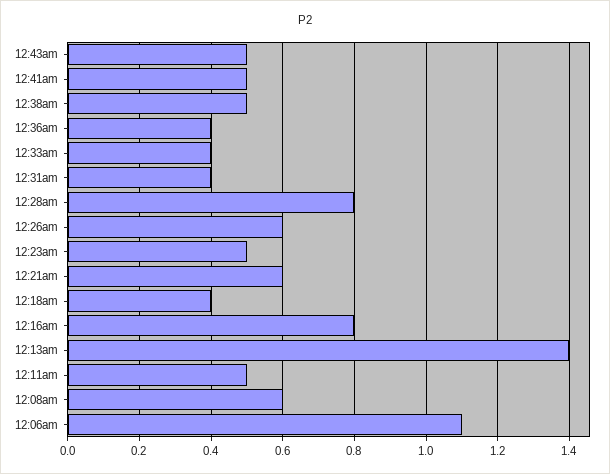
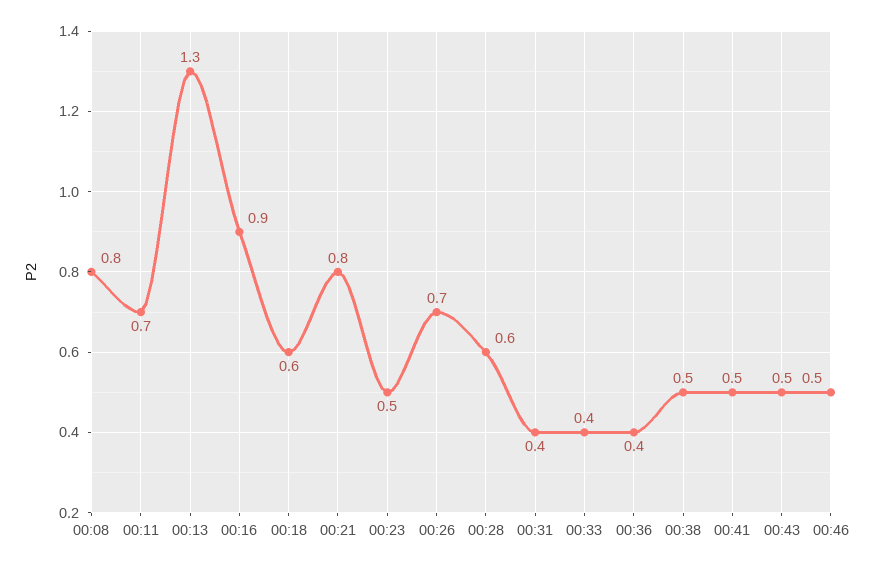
12:28am: 0.8 -> 0.6
12:26am: 0.6 -> 0.7
12:21am: 0.6 -> 0.8
12:18am: 0.4 -> 0.6
12:16am: 0.8 -> 0.9
12:13am: 1.4 -> 1.3
12:11am: 0.5 -> 0.7
12:08am: 0.6 -> 0.8
12:06am: 1.1 -> none
00:46: none -> 0.5

